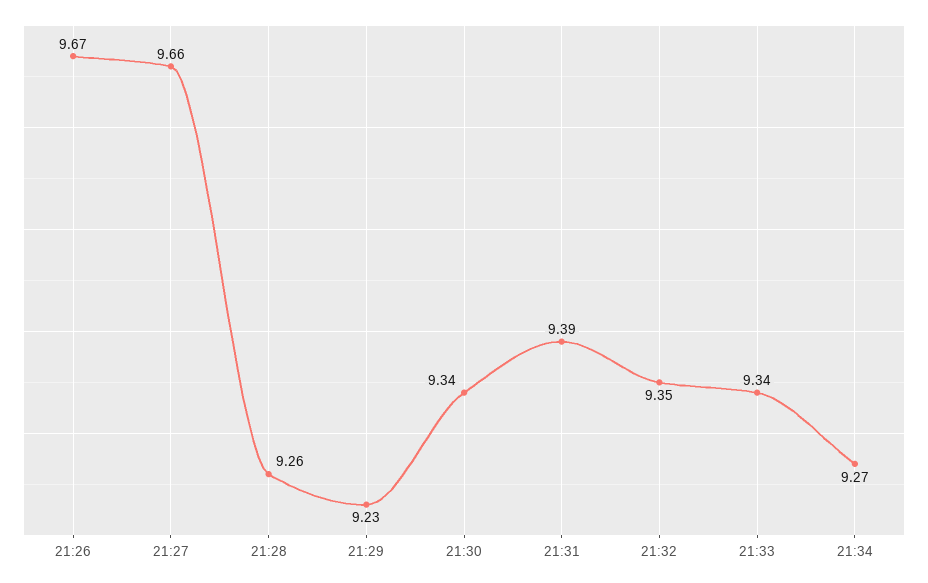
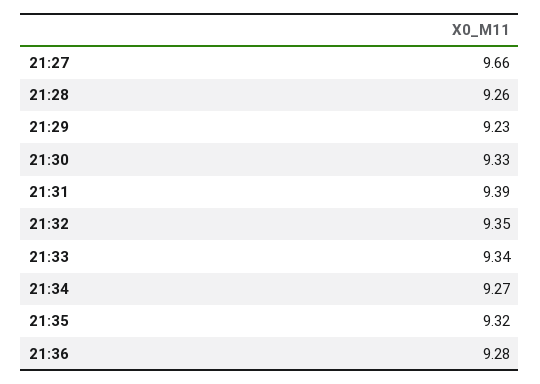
21:26: 9.67 -> none
21:30: 9.34 -> 9.33
21:35: none -> 9.32
21:36: none -> 9.28

